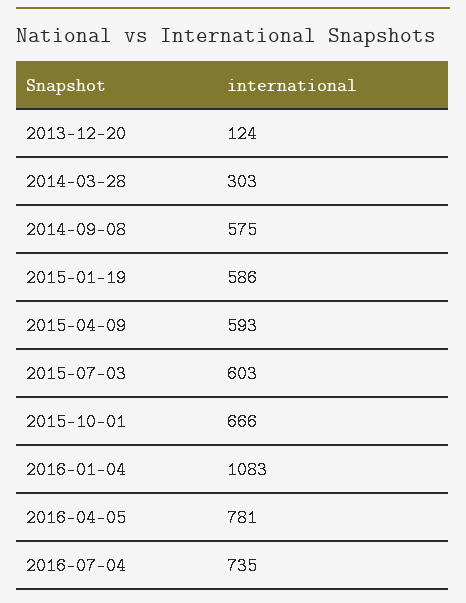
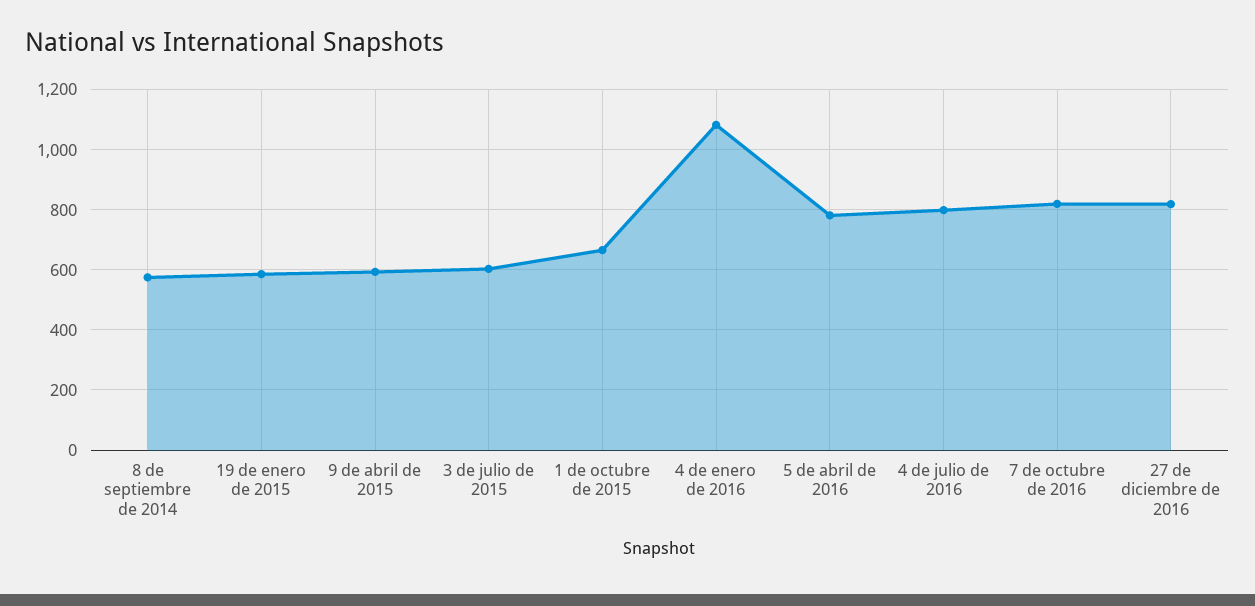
2013-12-20: 124 -> none
2014-03-28: 303 -> none
2016-07-04: 735 -> 800
7 de octubre de 2016: none -> 820
27 de diciembre de 2016: none -> 820

